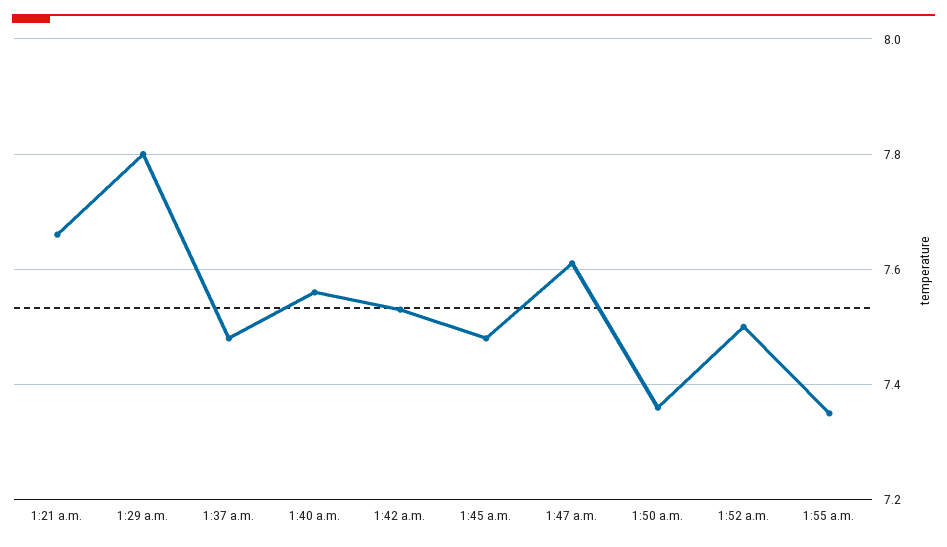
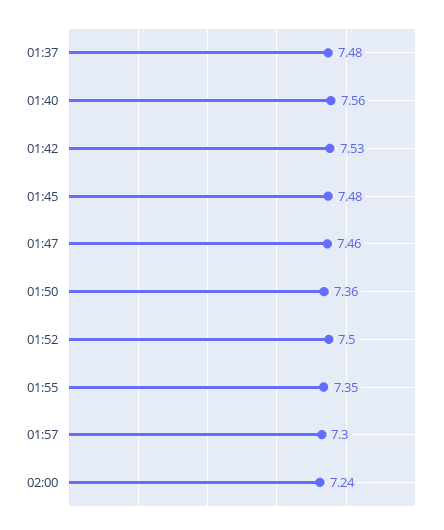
1:21 a.m.: 7.65 -> none
1:29 a.m.: 7.8 -> none
1:47 a.m.: 7.6 -> 7.46
01:57: none -> 7.3
02:00: none -> 7.24

